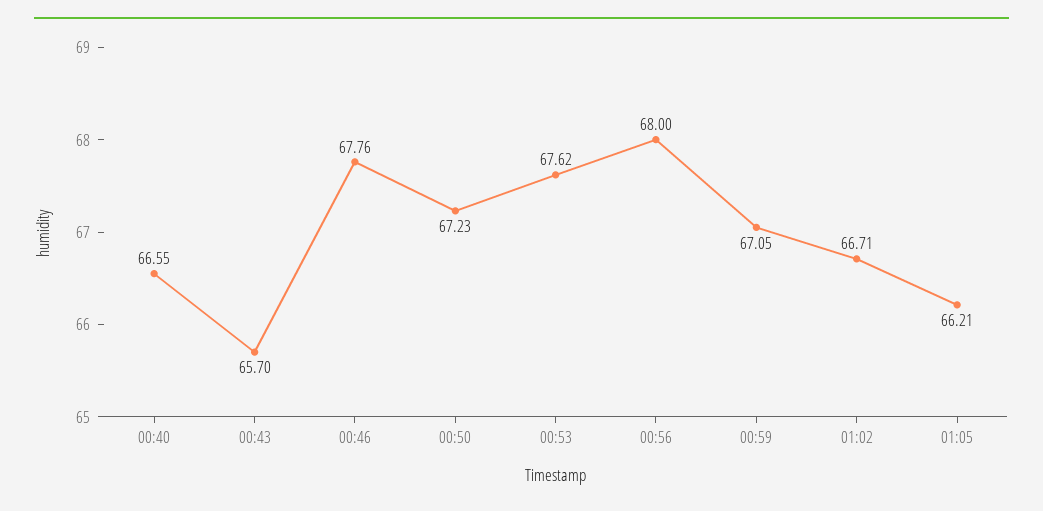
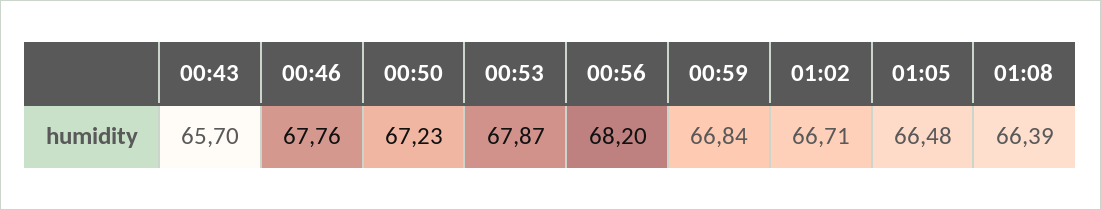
00:40: 66.55 -> none
00:53: 67.62 -> 67.87
00:56: 68 -> 68.2
00:59: 67.05 -> 66.84
01:05: 66.21 -> 66.48
01:08: none -> 66.39

